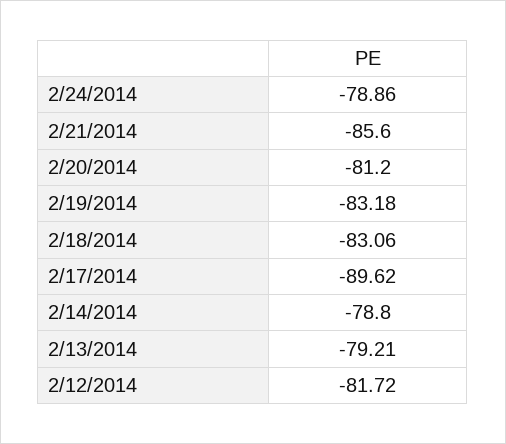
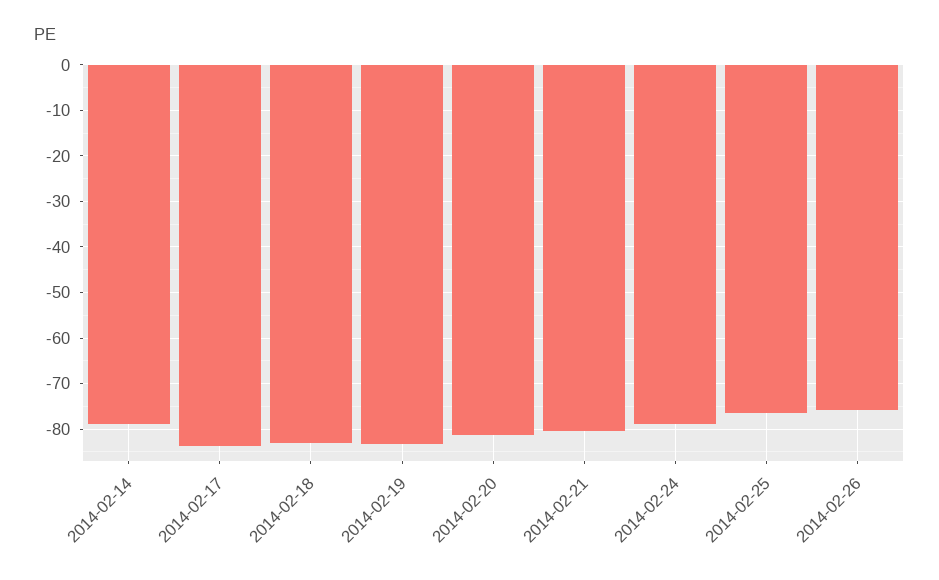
2/21/2014: -85.6 -> -80
2/17/2014: -89.62 -> -84
2/13/2014: -79.21 -> none
2/12/2014: -81.72 -> none
2014-02-25: none -> -76
2014-02-26: none -> -76

